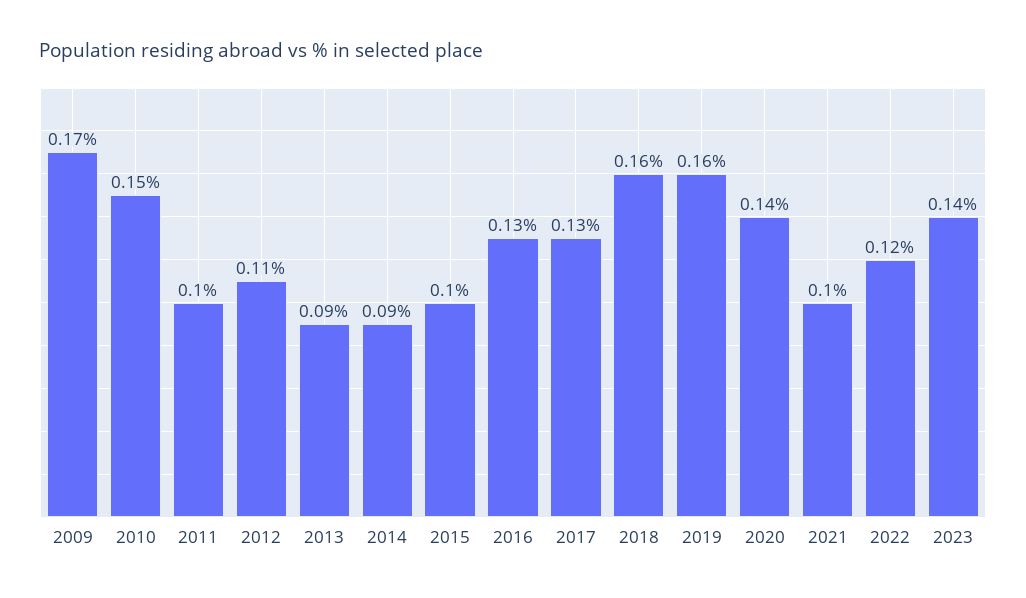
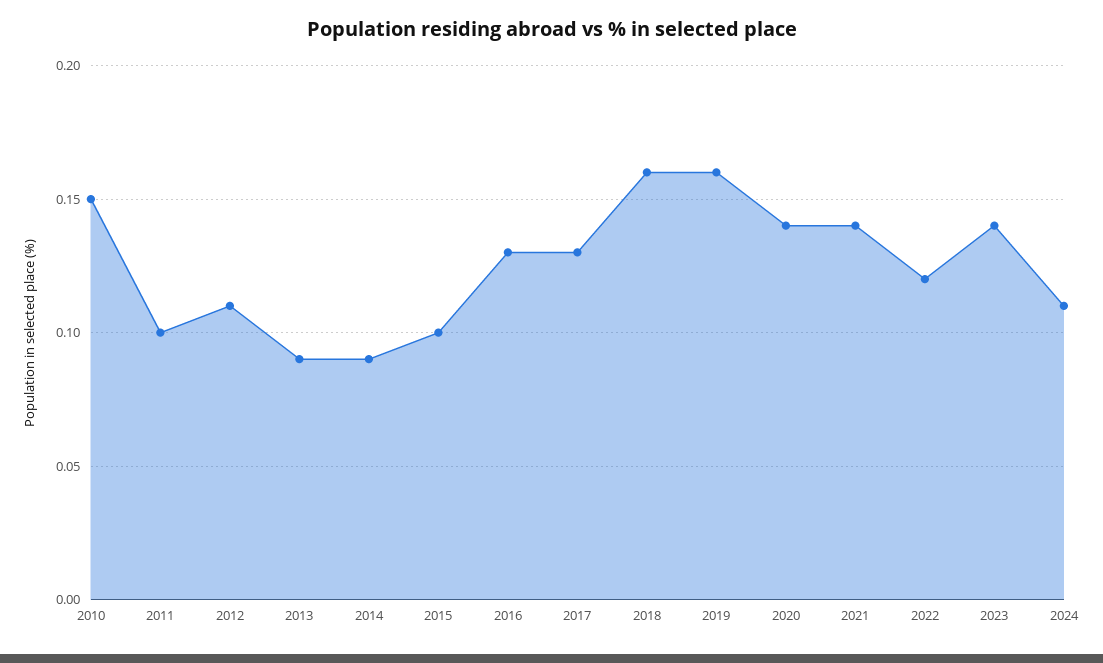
2009: 0.17 -> none
2021: 0.1 -> 0.14
2024: none -> 0.11

